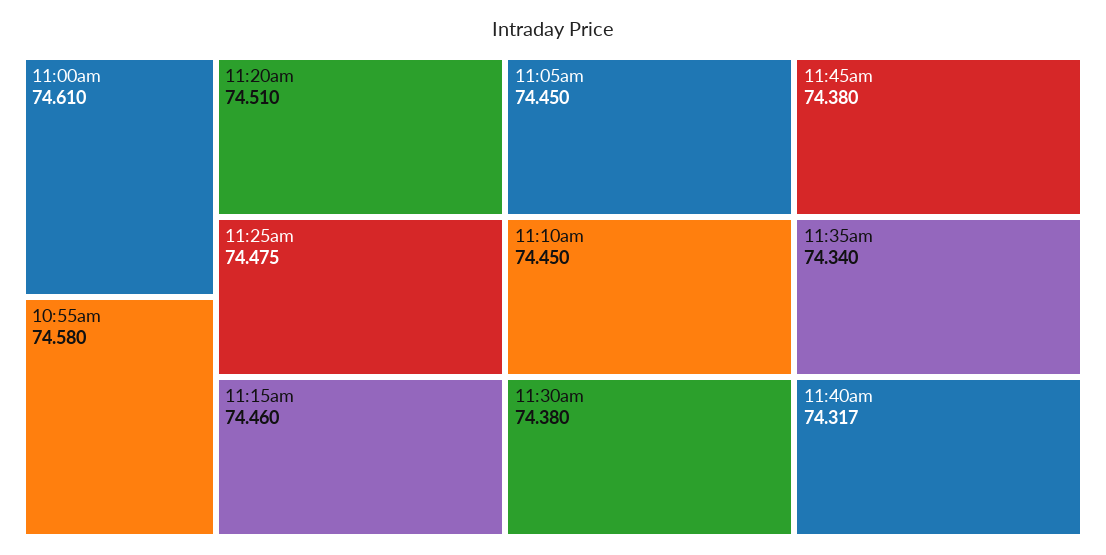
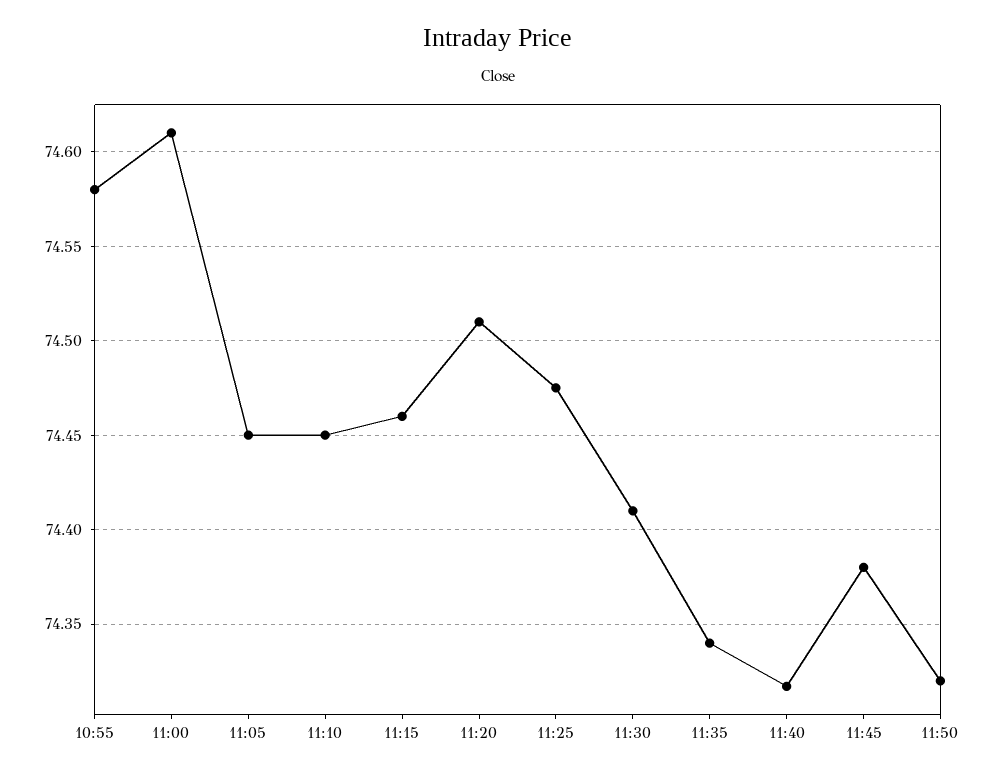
11:30am: 74.38 -> 74.41
11:50: none -> 74.32

